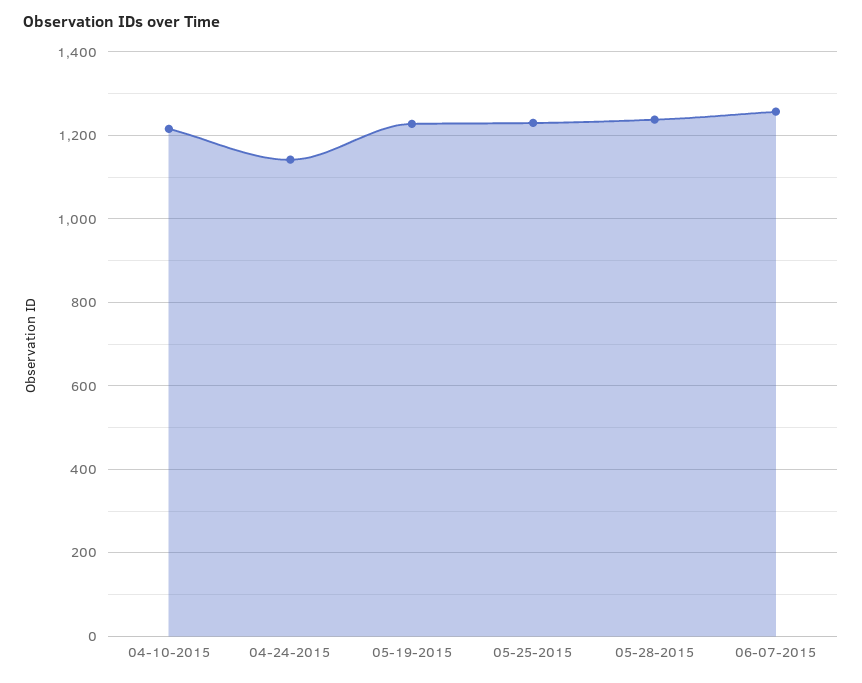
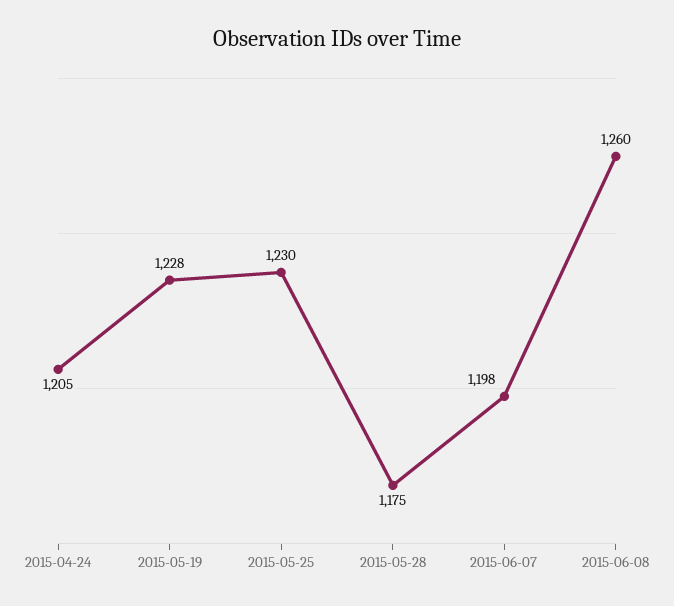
04-10-2015: 1220 -> none
04-24-2015: 1140 -> 1205
05-28-2015: 1240 -> 1175
06-07-2015: 1260 -> 1198
2015-06-08: none -> 1260

